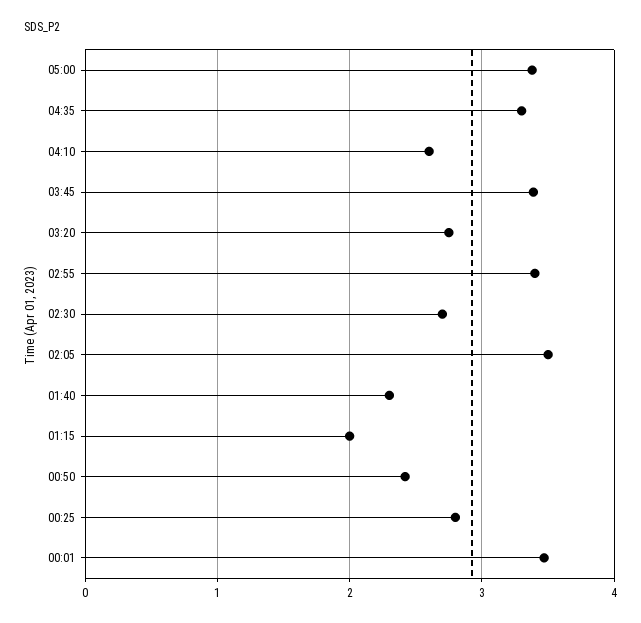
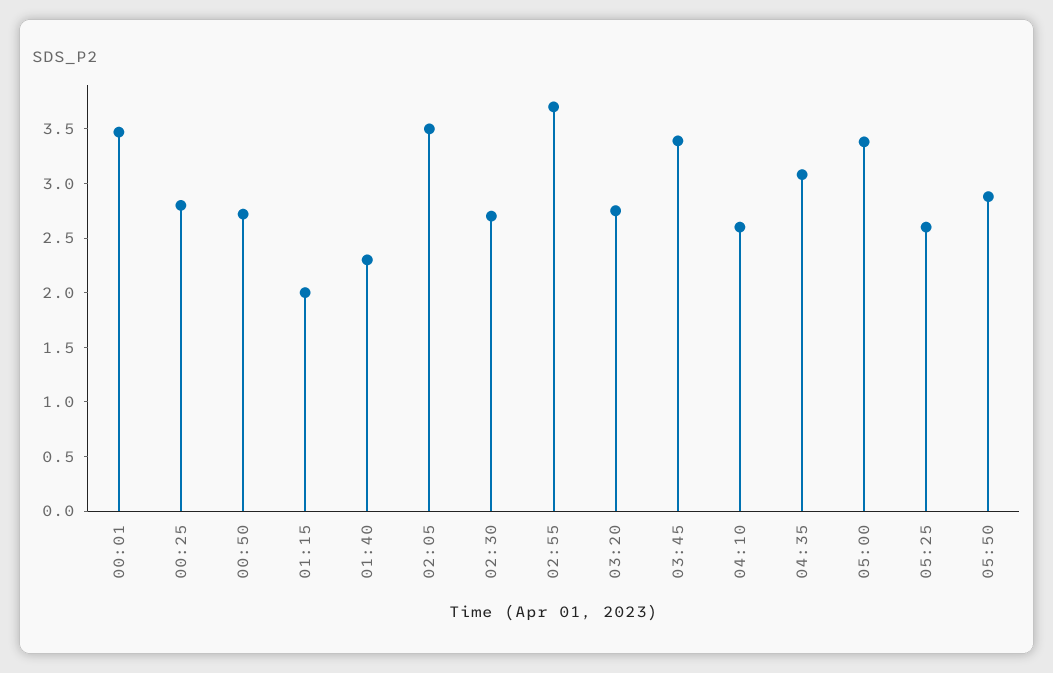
04:35: 3.3 -> 3.1
02:55: 3.4 -> 3.7
00:50: 2.4 -> 2.7
05:25: none -> 2.6
05:50: none -> 2.9

